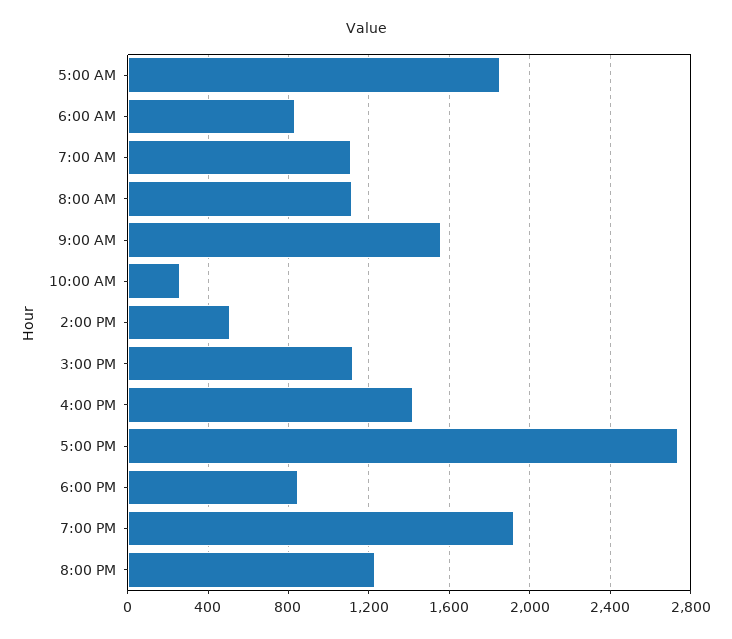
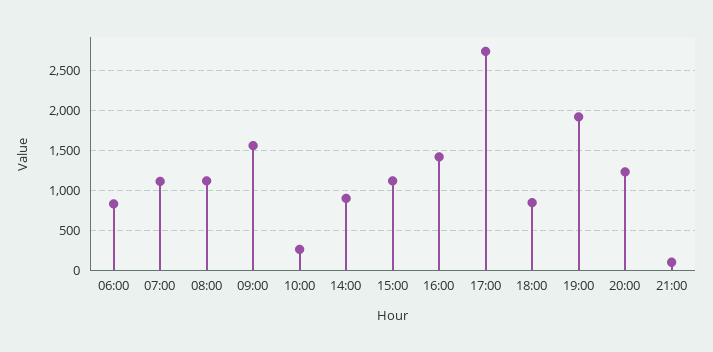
5:00 AM: 1850 -> none
2:00 PM: 500 -> 900
21:00: none -> 100

